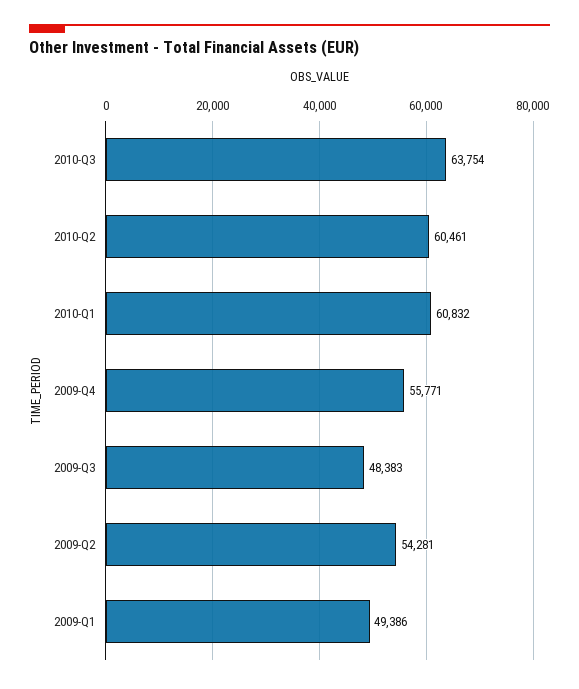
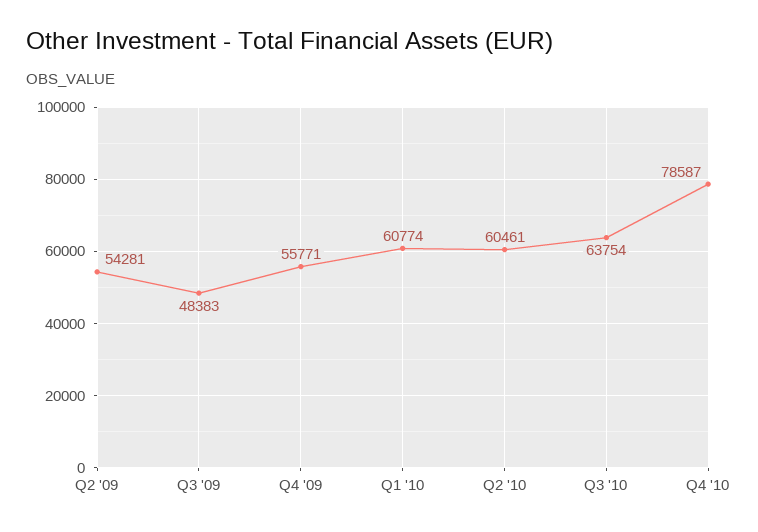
2010-Q1: 60832 -> 60774
2009-Q1: 49386 -> none
Q4 '10: none -> 78587

